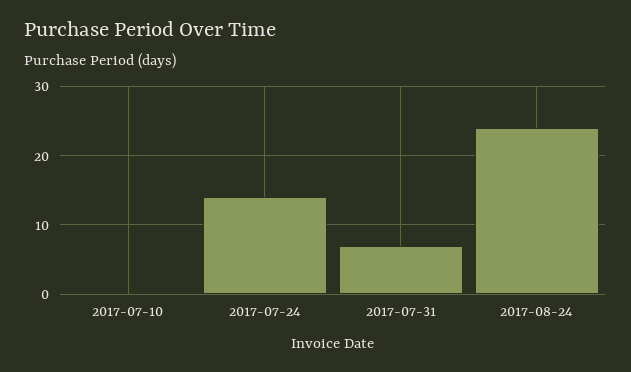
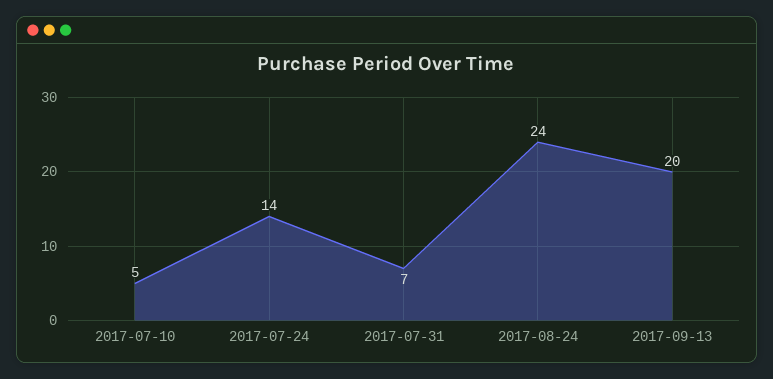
2017-07-10: 0 -> 5
2017-09-13: none -> 20

